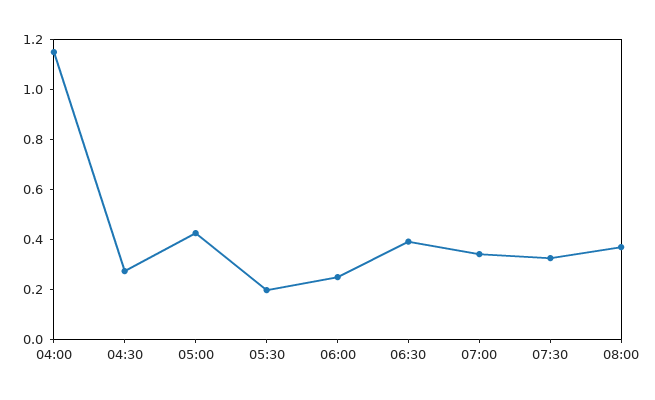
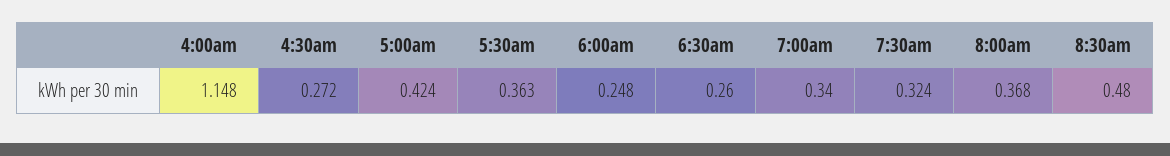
05:30: 0.2 -> 0.363
06:30: 0.4 -> 0.26
8:30am: none -> 0.48

